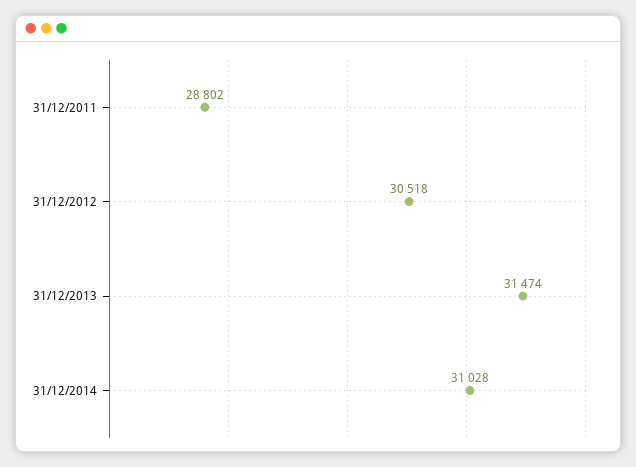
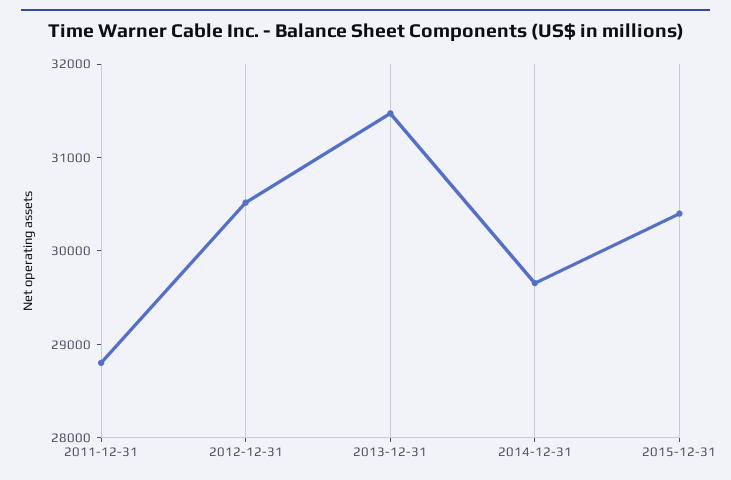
31/12/2014: 31028 -> 29600
2015-12-31: none -> 30400

